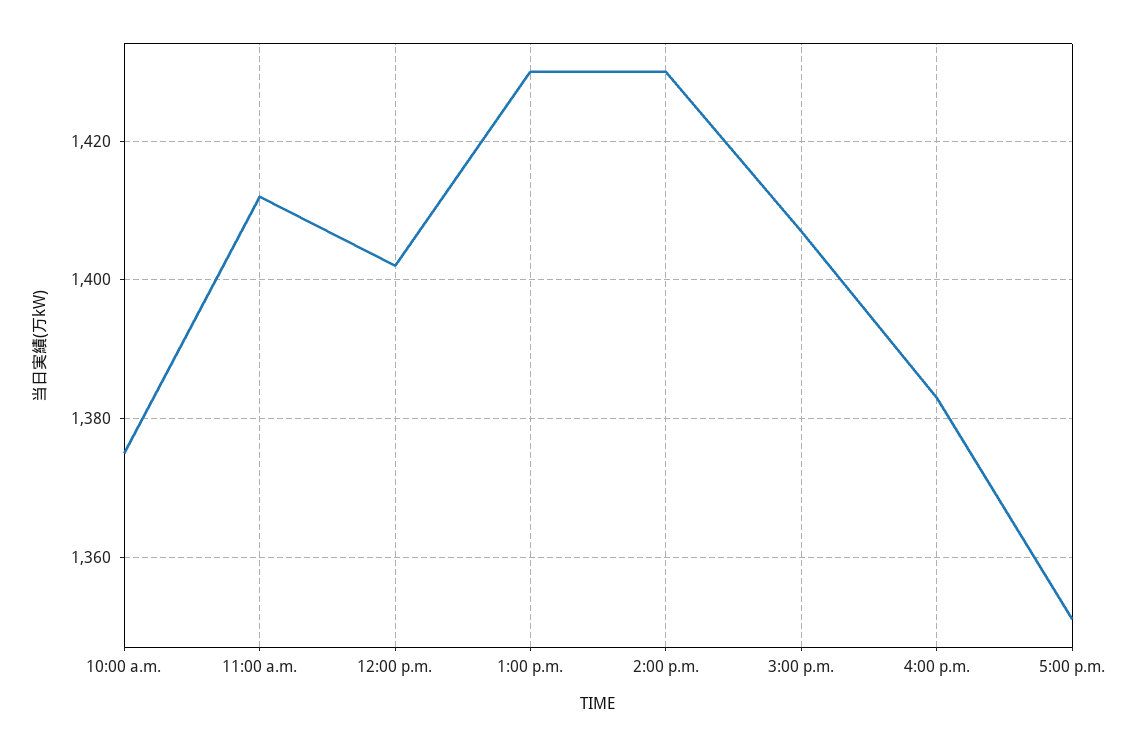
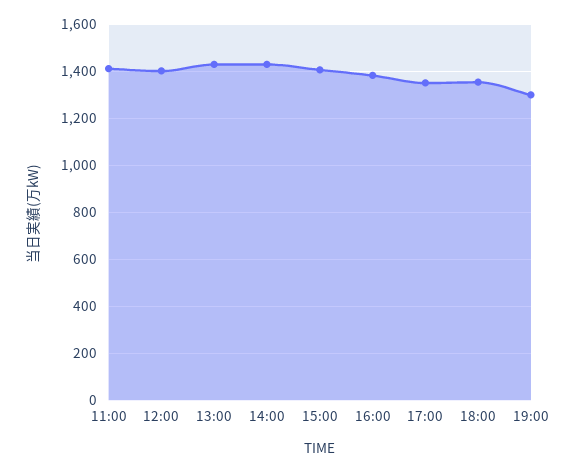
10:00 a.m.: 1375 -> none
18:00: none -> 1350
19:00: none -> 1300

